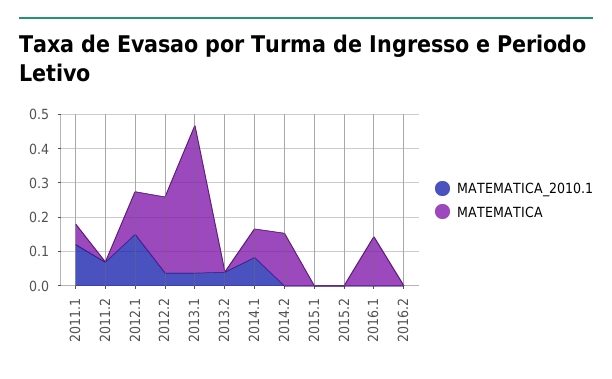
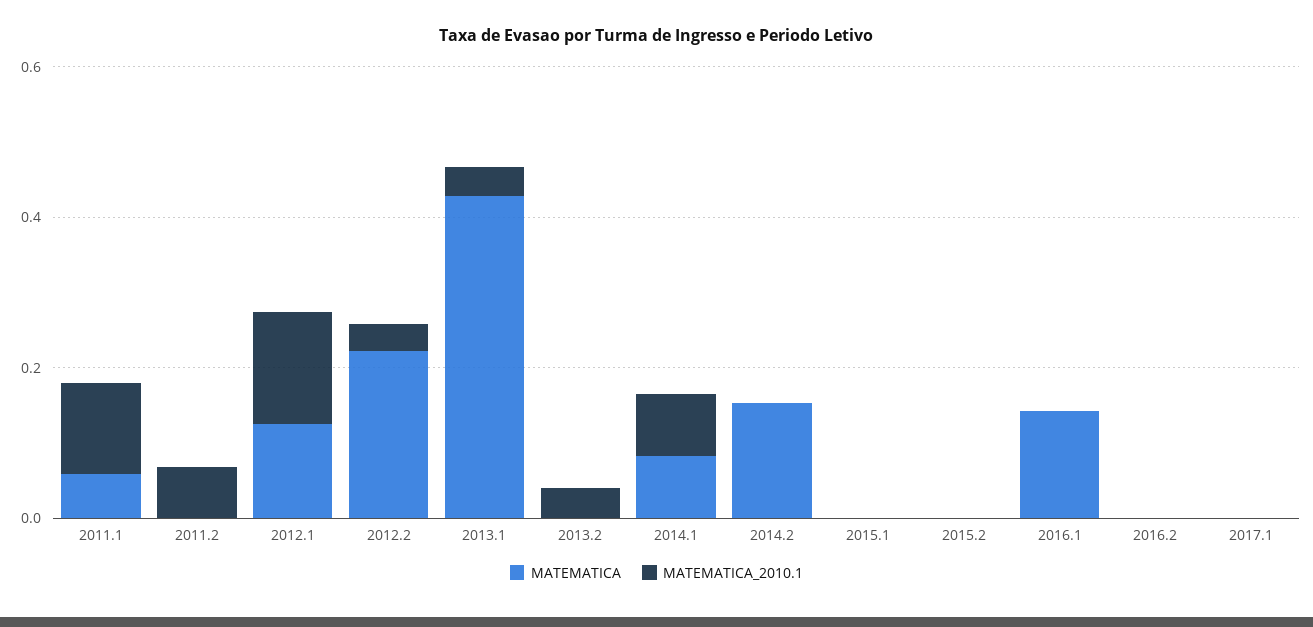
MATEMATICA, 2017.1: none -> 0
MATEMATICA_2010.1, 2017.1: none -> 0

